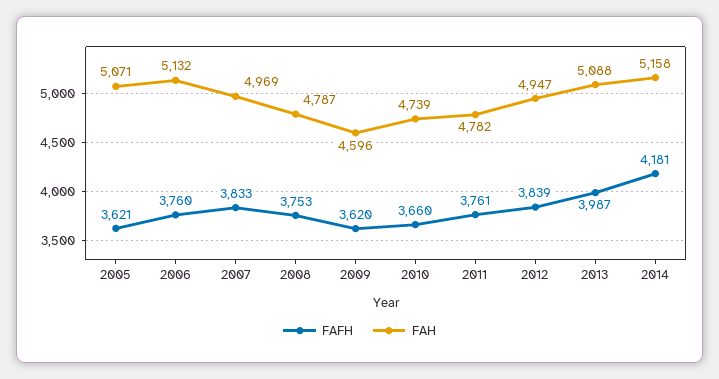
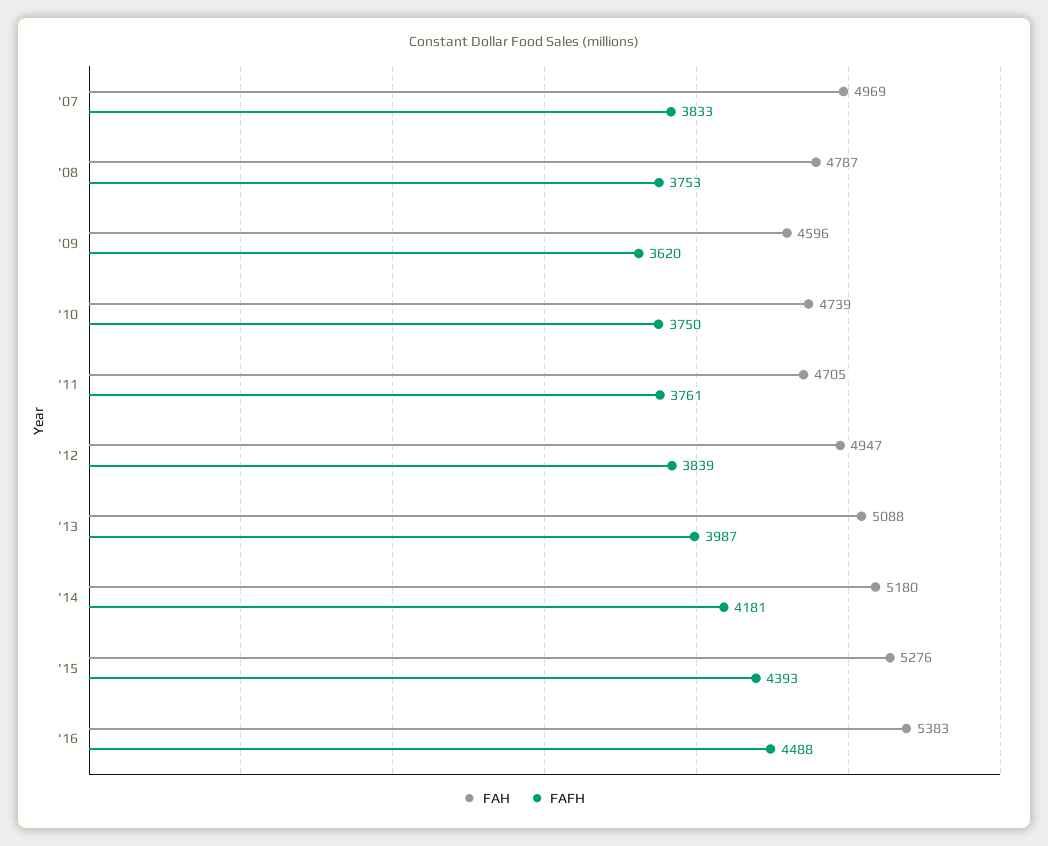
FAFH, 2005: 3621 -> none
FAH, 2005: 5071 -> none
FAFH, 2006: 3760 -> none
FAH, 2006: 5132 -> none
FAFH, 2010: 3660 -> 3750
FAH, 2011: 4782 -> 4705
FAH, 2014: 5158 -> 5180
FAH, '15: none -> 5276
FAFH, '15: none -> 4393
FAH, '16: none -> 5383
FAFH, '16: none -> 4488

